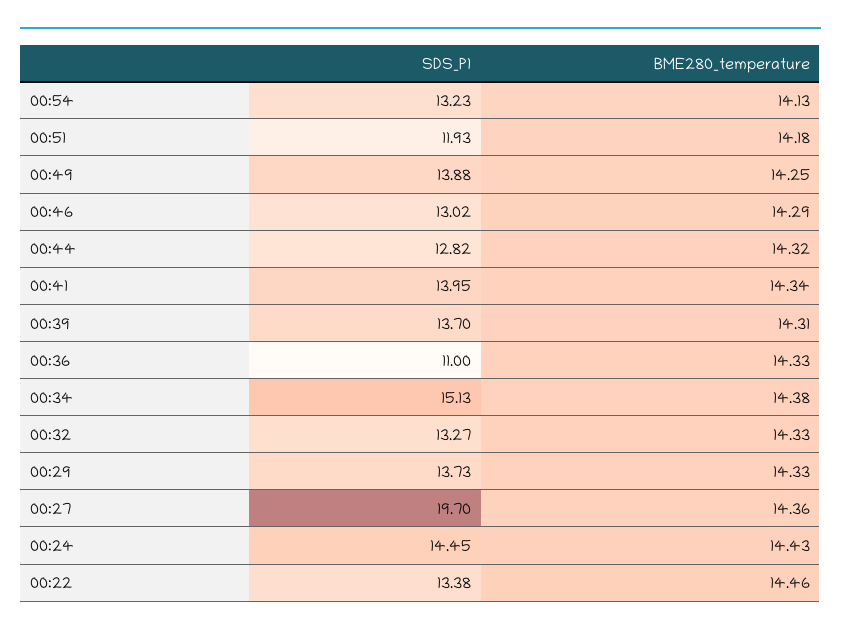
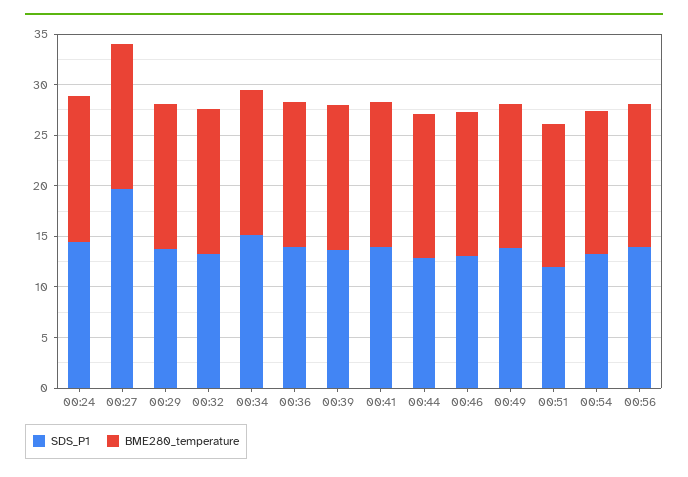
SDS_P1, 00:36: 11 -> 14
SDS_P1, 00:22: 13.38 -> none
BME280_temperature, 00:22: 14.46 -> none
SDS_P1, 00:56: none -> 14
BME280_temperature, 00:56: none -> 14

